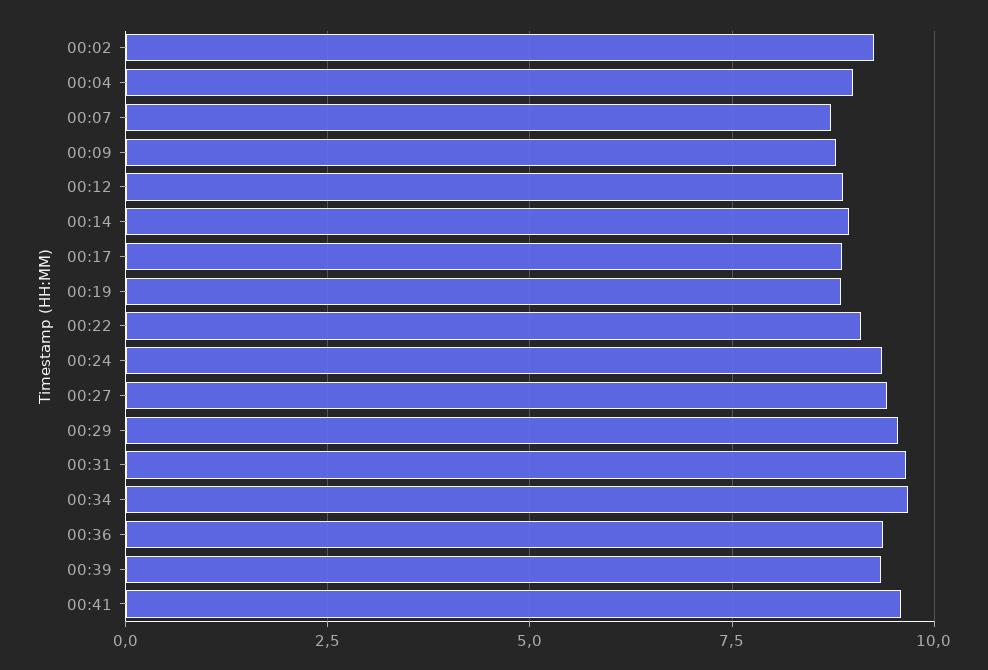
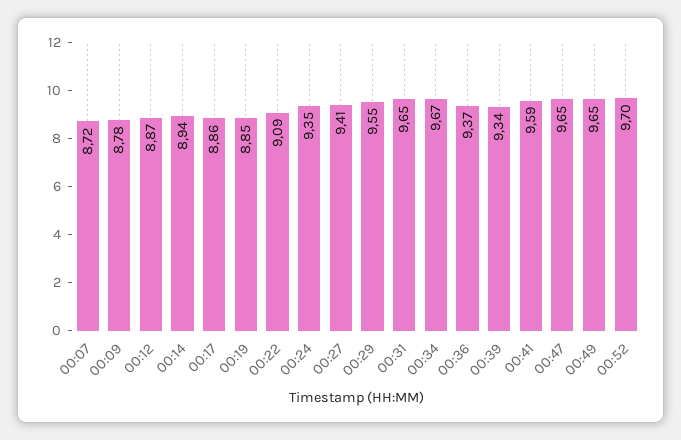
00:02: 9.25 -> none
00:04: 9 -> none
00:47: none -> 9.65
00:49: none -> 9.65
00:52: none -> 9.7

